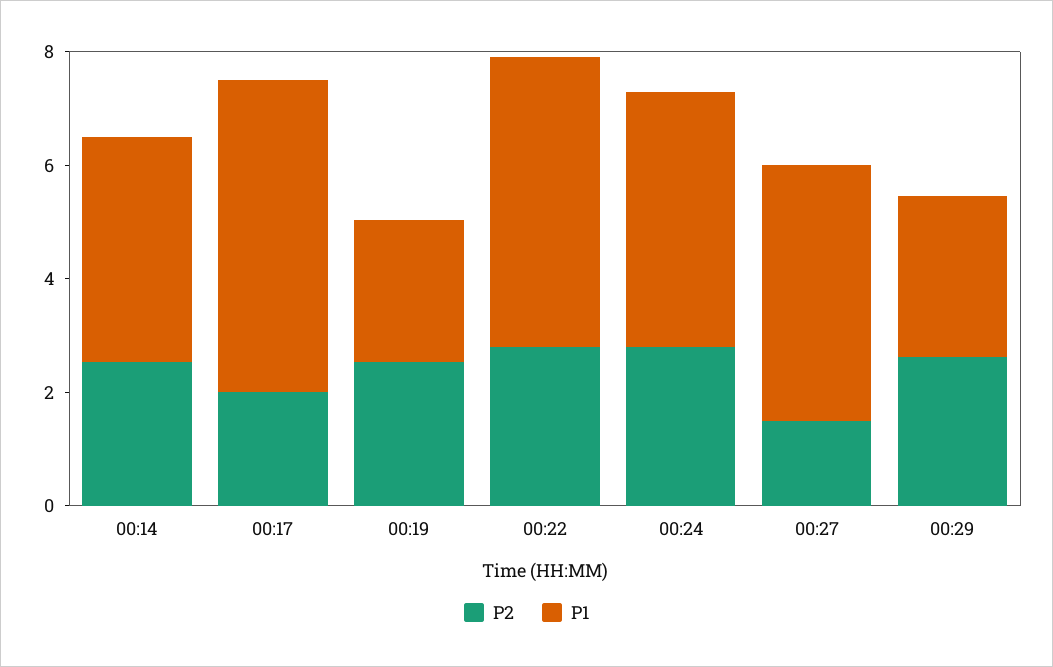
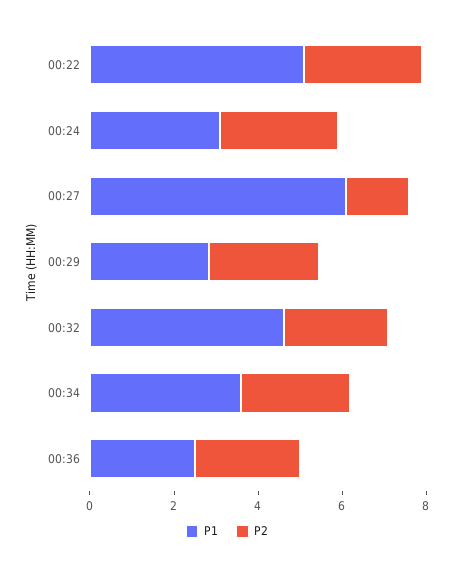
P2, 00:14: 2.5 -> none
P1, 00:14: 4 -> none
P2, 00:17: 2 -> none
P1, 00:17: 5.5 -> none
P2, 00:19: 2.5 -> none
P1, 00:19: 2.5 -> none
P1, 00:24: 4.5 -> 3
P1, 00:27: 4.5 -> 6
P1, 00:32: none -> 4.5
P2, 00:32: none -> 2.5
P1, 00:34: none -> 3.5
P2, 00:34: none -> 2.5
P1, 00:36: none -> 2.5
P2, 00:36: none -> 2.5

